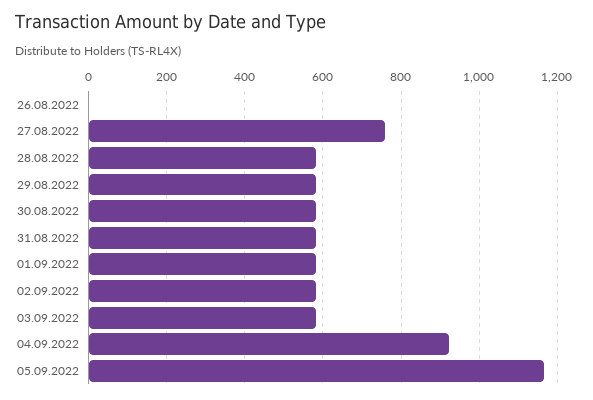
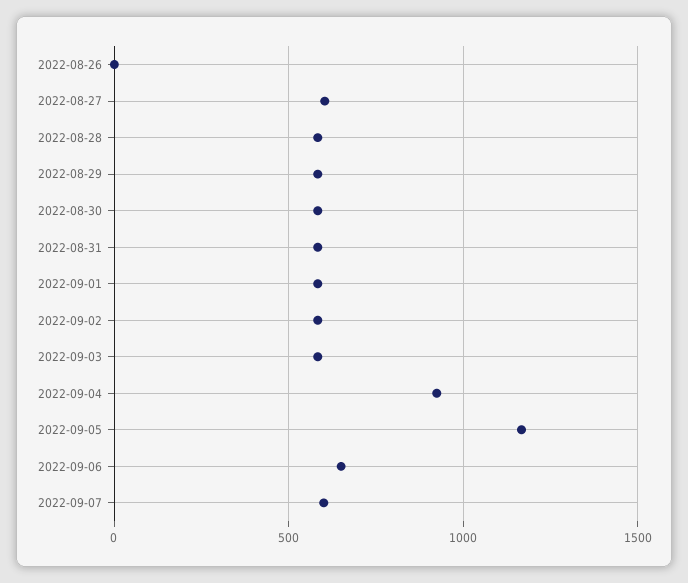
27.08.2022: 760 -> 600
2022-09-06: none -> 650
2022-09-07: none -> 600

